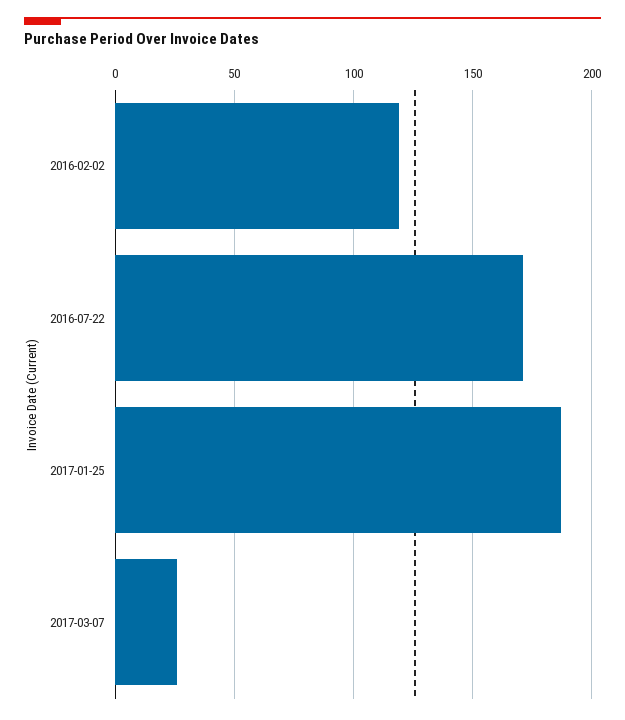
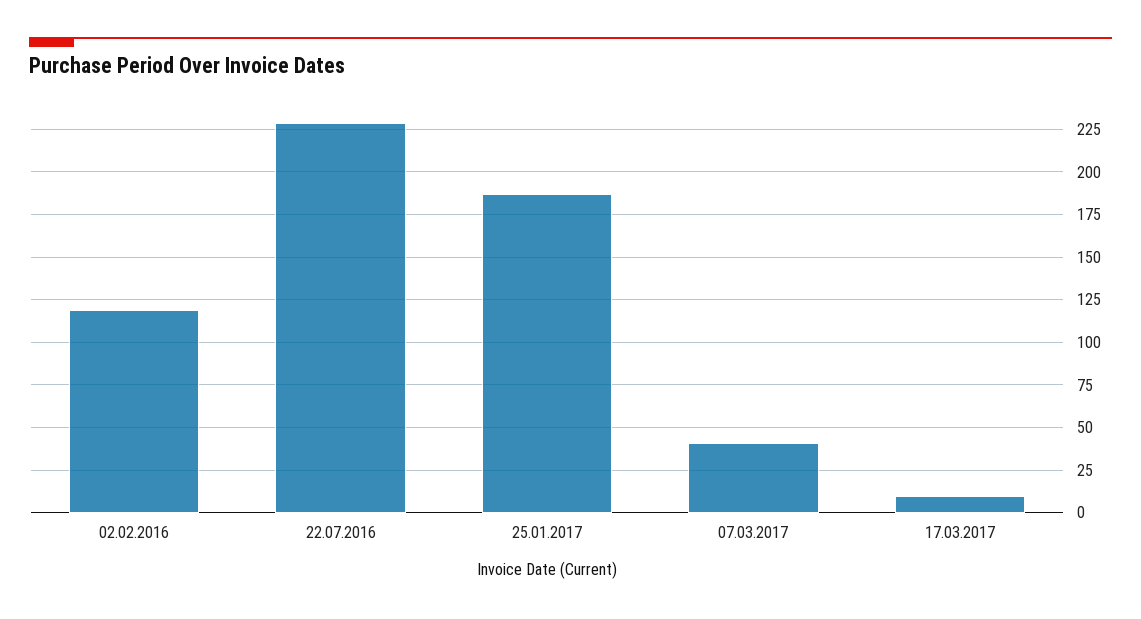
2016-07-22: 170 -> 230
2017-03-07: 25 -> 40
17.03.2017: none -> 10

